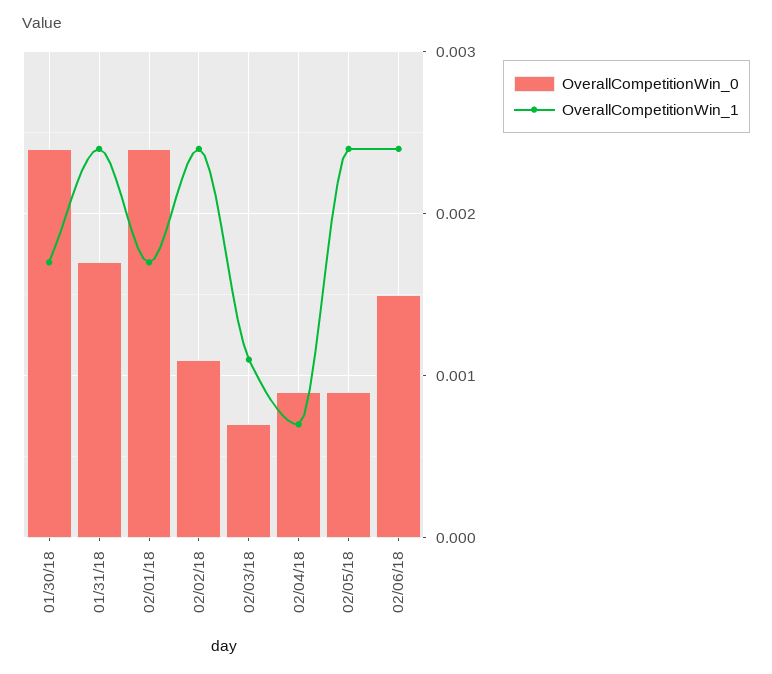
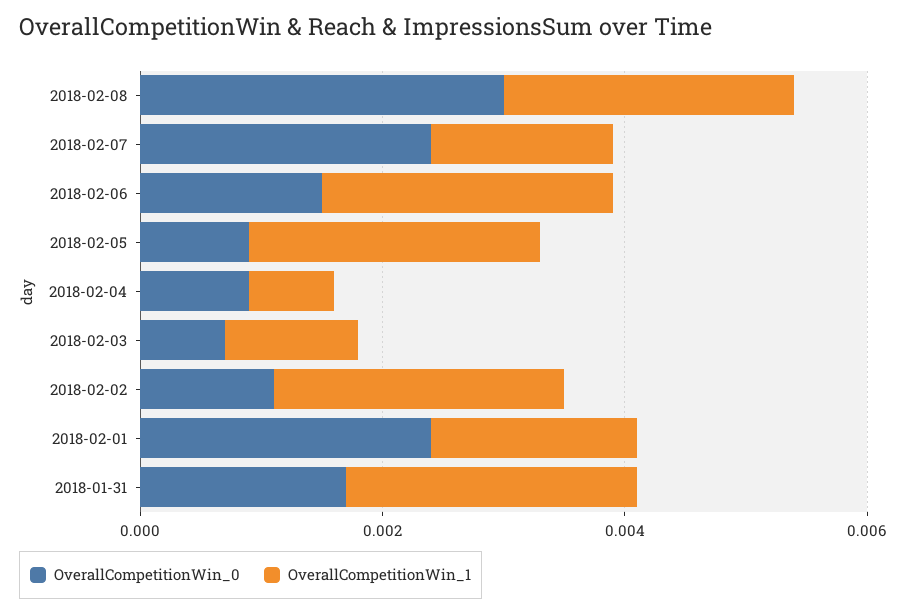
OverallCompetitionWin_0, 01/30/18: 0.0024 -> none
OverallCompetitionWin_1, 01/30/18: 0.0017 -> none
OverallCompetitionWin_0, 2018-02-08: none -> 0.003
OverallCompetitionWin_1, 2018-02-08: none -> 0.0025
OverallCompetitionWin_0, 2018-02-07: none -> 0.0025
OverallCompetitionWin_1, 2018-02-07: none -> 0.0015

